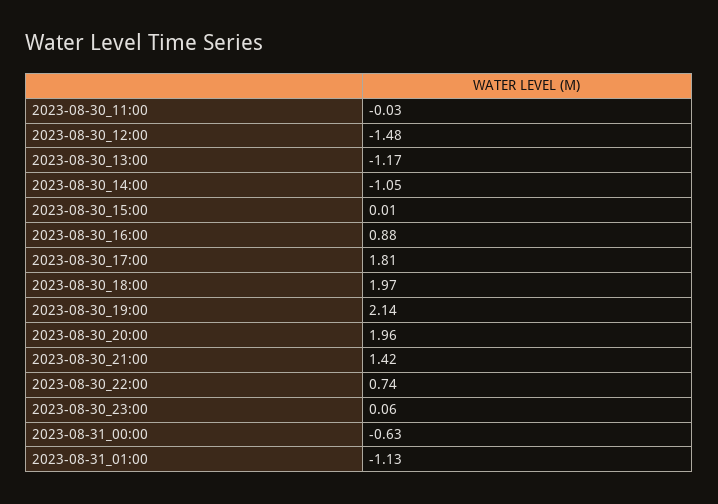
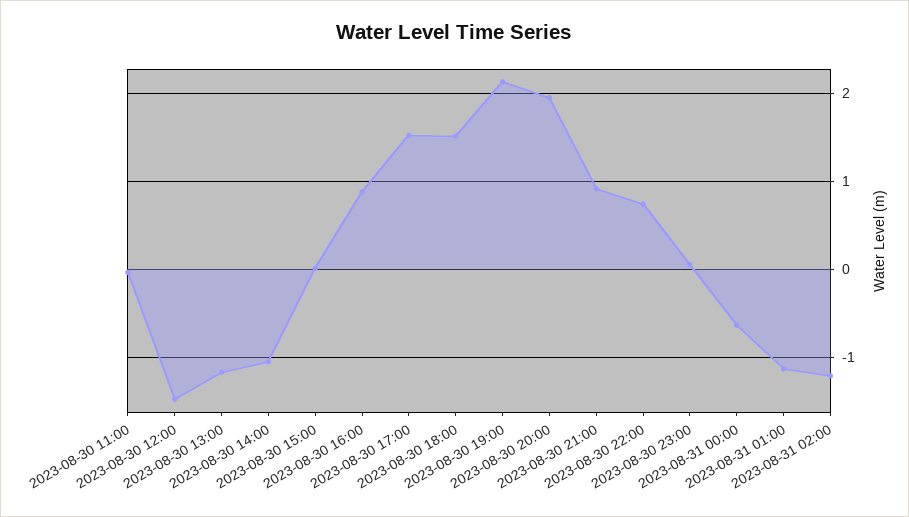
2023-08-30_17:00: 1.81 -> 1.5
2023-08-30_18:00: 1.97 -> 1.5
2023-08-30_21:00: 1.42 -> 0.9
2023-08-31 02:00: none -> -1.2

